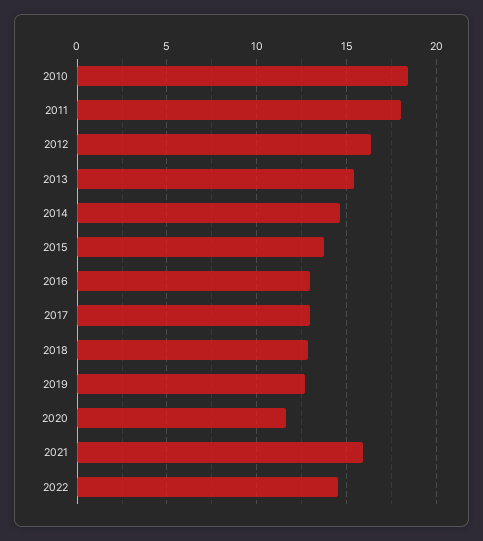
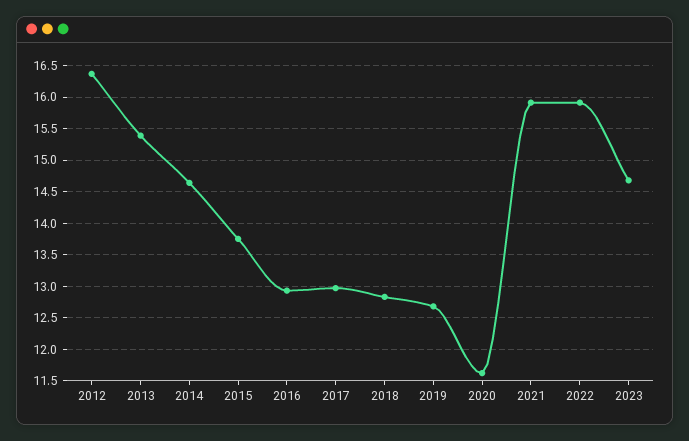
2010: 18.5 -> none
2011: 18 -> none
2022: 14.5 -> 15.9
2023: none -> 14.7

